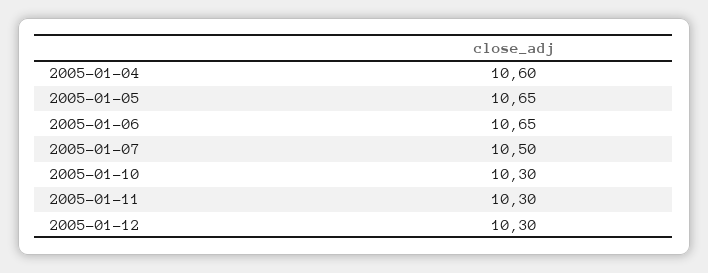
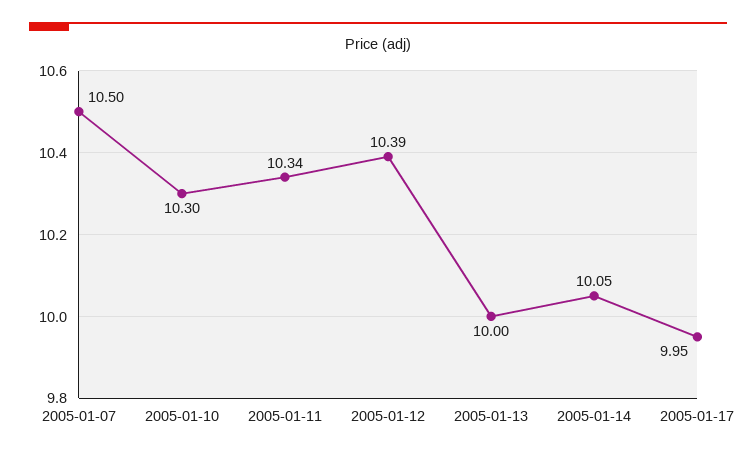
2005-01-04: 10.6 -> none
2005-01-05: 10.65 -> none
2005-01-06: 10.65 -> none
2005-01-11: 10.3 -> 10.34
2005-01-12: 10.3 -> 10.39
2005-01-13: none -> 10
2005-01-14: none -> 10.05
2005-01-17: none -> 9.95

